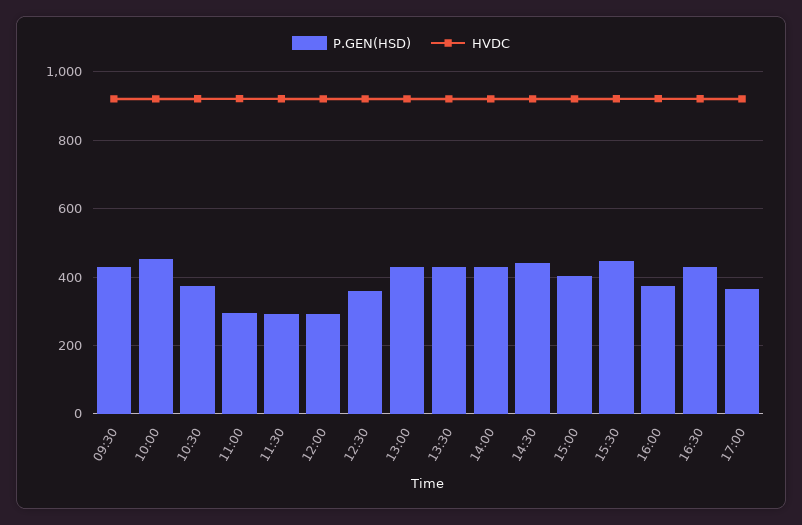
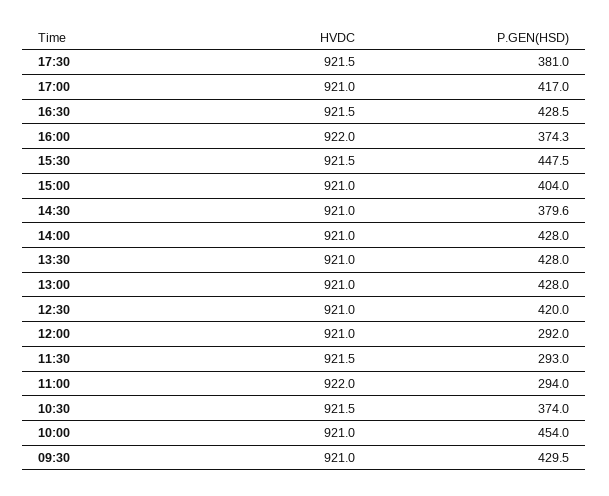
P.GEN(HSD), 12:30: 360 -> 420
P.GEN(HSD), 14:30: 440 -> 379.6
P.GEN(HSD), 17:00: 360 -> 417
HVDC, 17:30: none -> 921.5
P.GEN(HSD), 17:30: none -> 381

